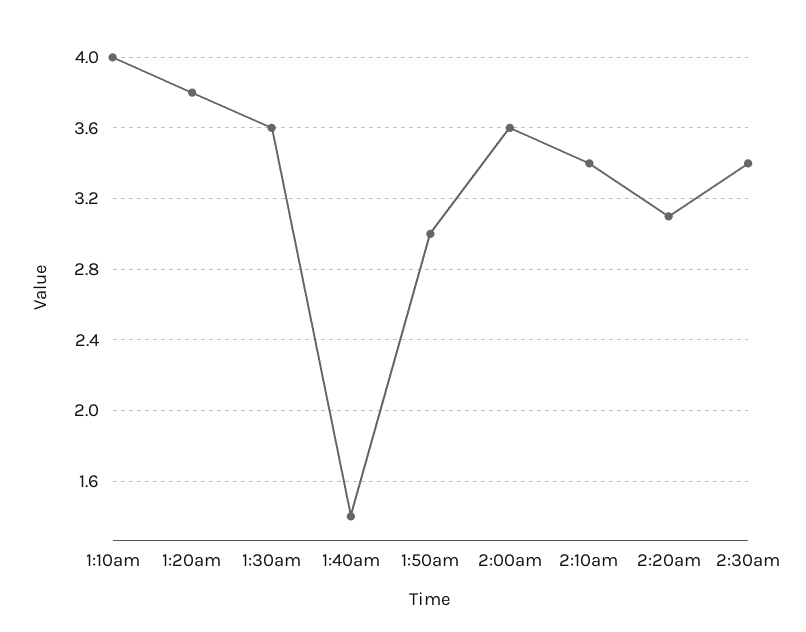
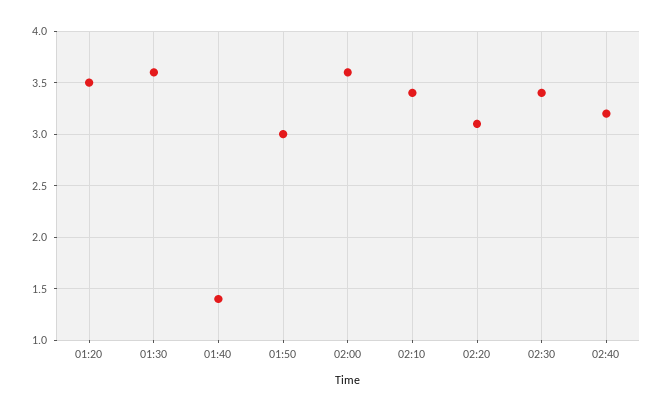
1:10am: 4 -> none
1:20am: 3.8 -> 3.5
02:40: none -> 3.2

